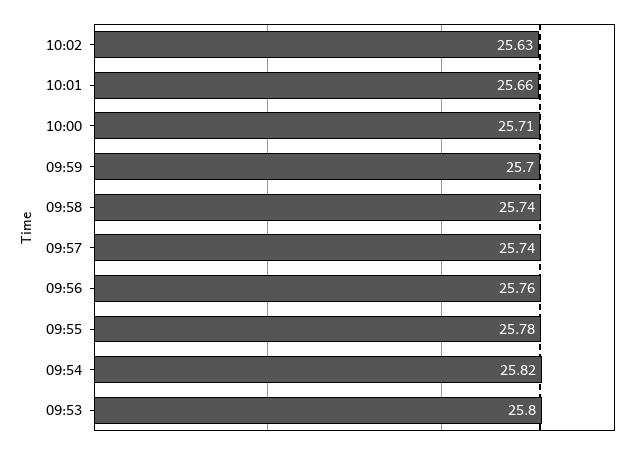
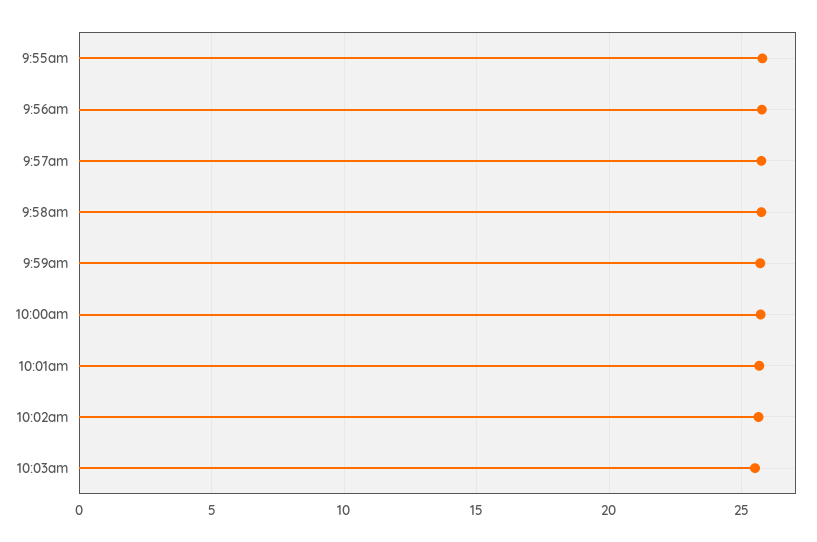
09:54: 25.82 -> none
09:53: 25.8 -> none
10:03am: none -> 25.5

